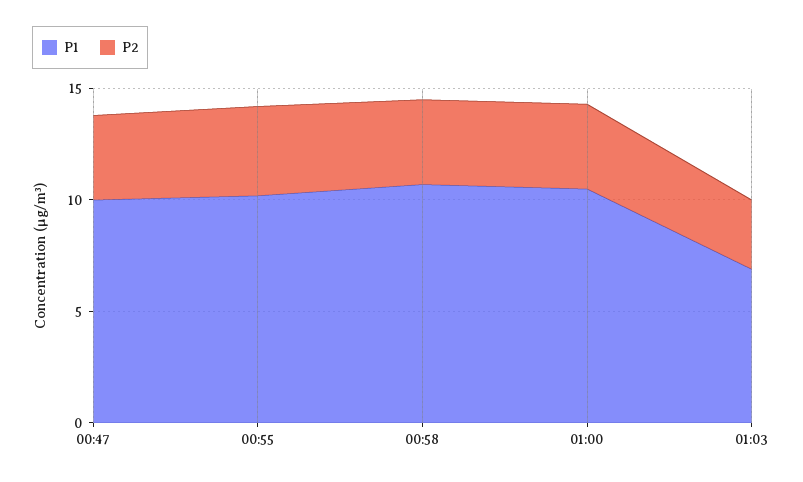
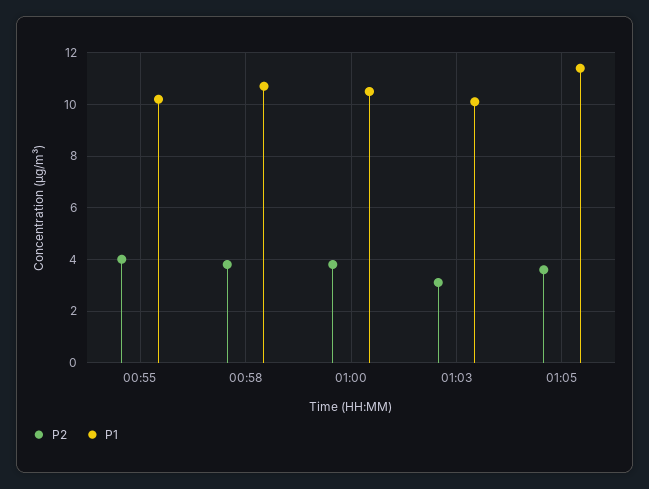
P1, 00:47: 10 -> none
P2, 00:47: 4 -> none
P1, 01:03: 7 -> 10
P2, 01:05: none -> 3.5
P1, 01:05: none -> 11.5

